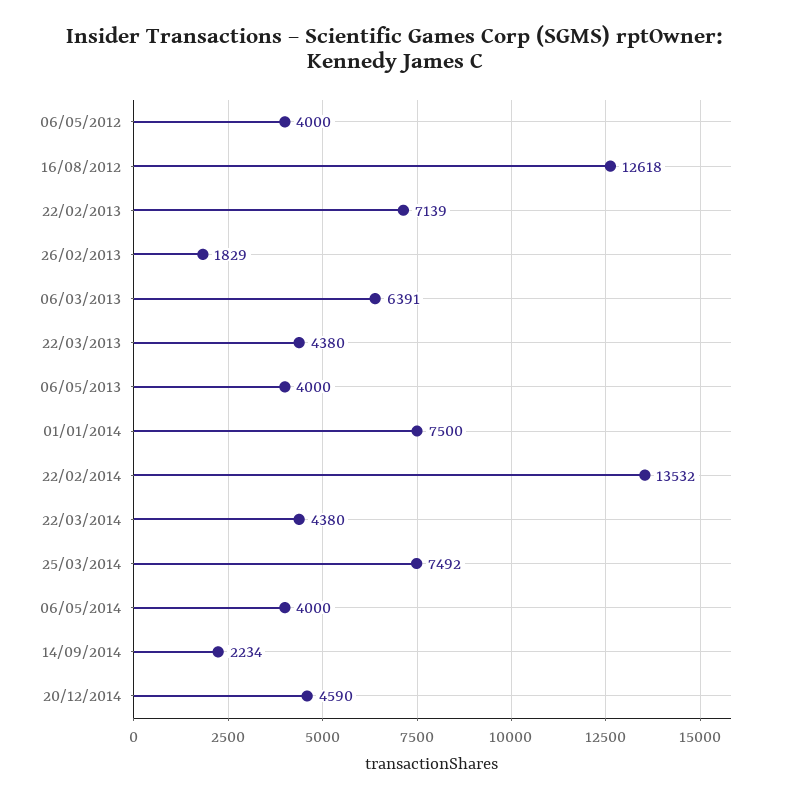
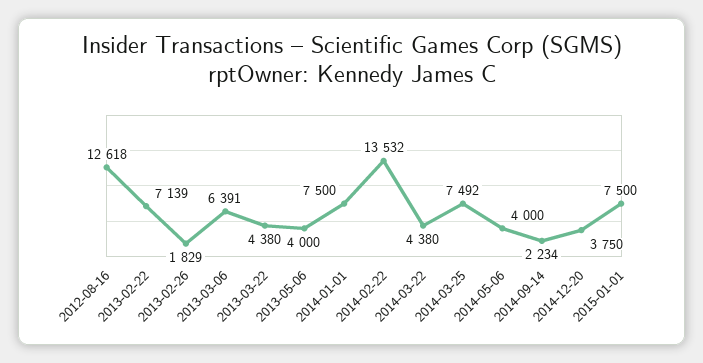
06/05/2012: 4000 -> none
20/12/2014: 4590 -> 3750
2015-01-01: none -> 7500

